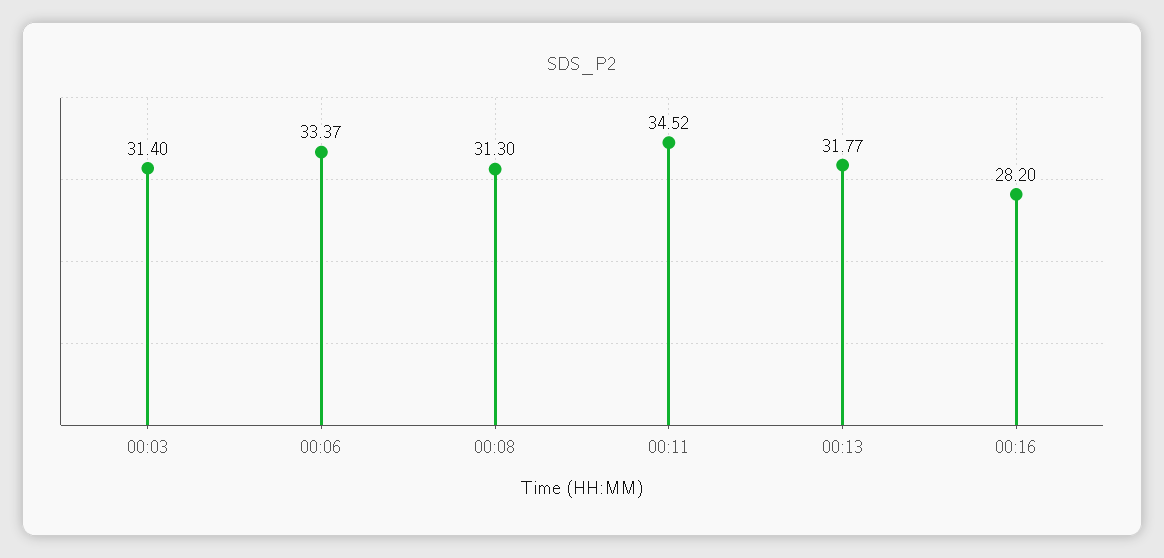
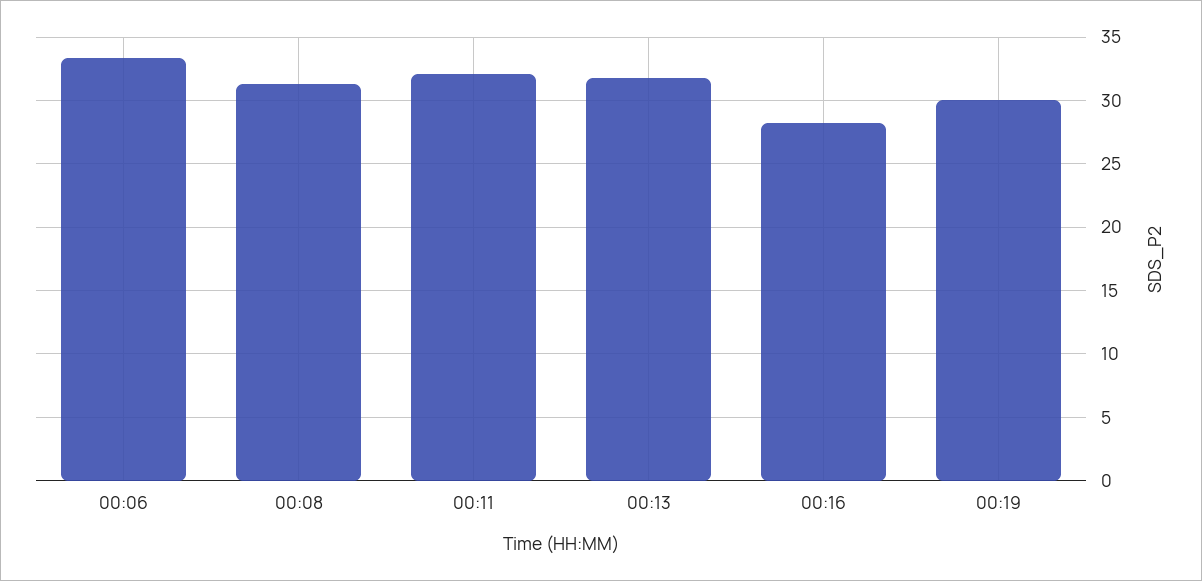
00:03: 31.4 -> none
00:11: 34.52 -> 32
00:19: none -> 30

